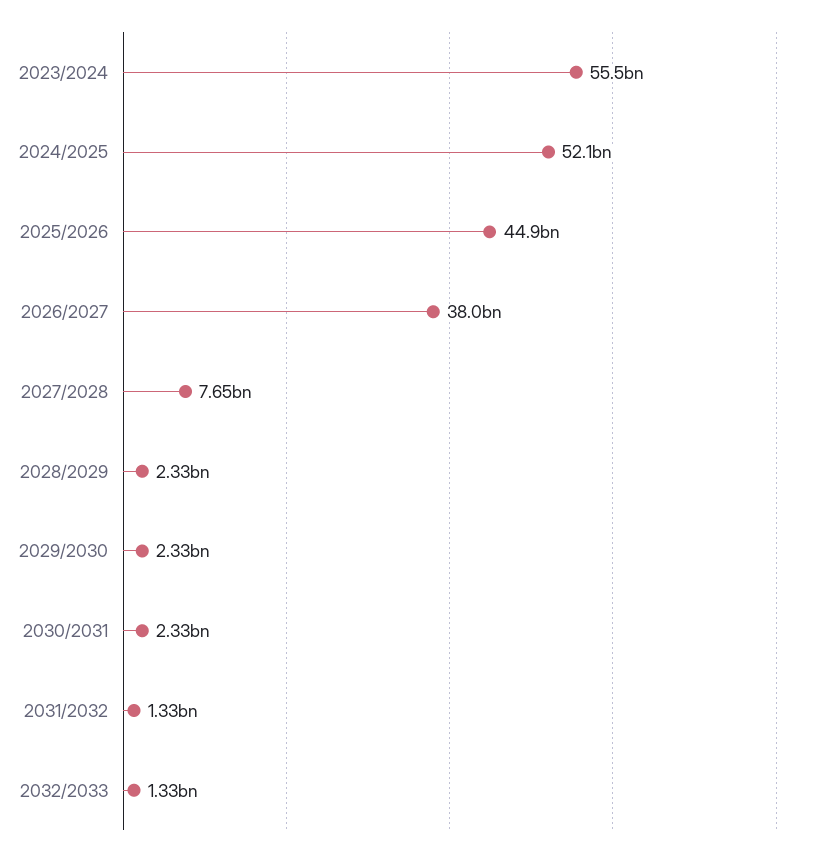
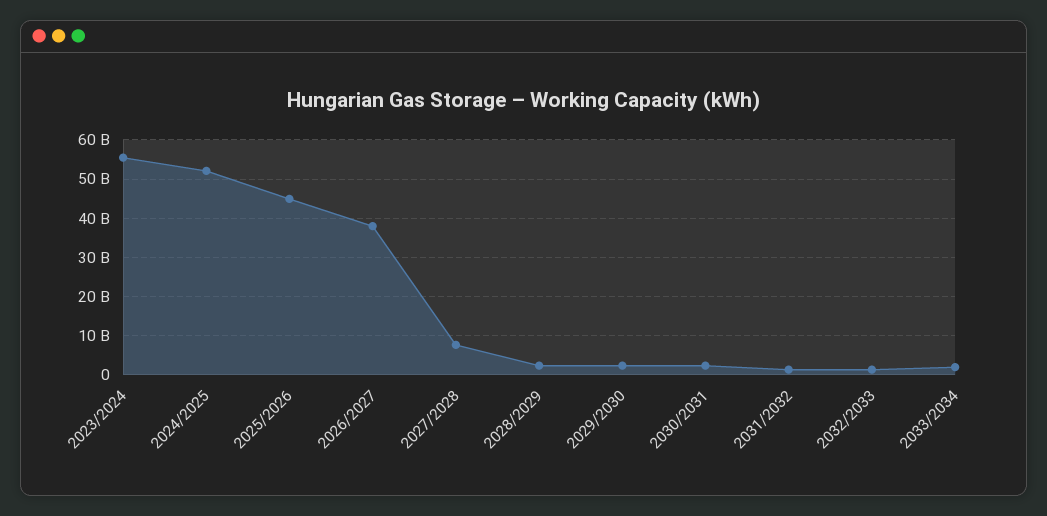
2033/2034: none -> 2000000000

